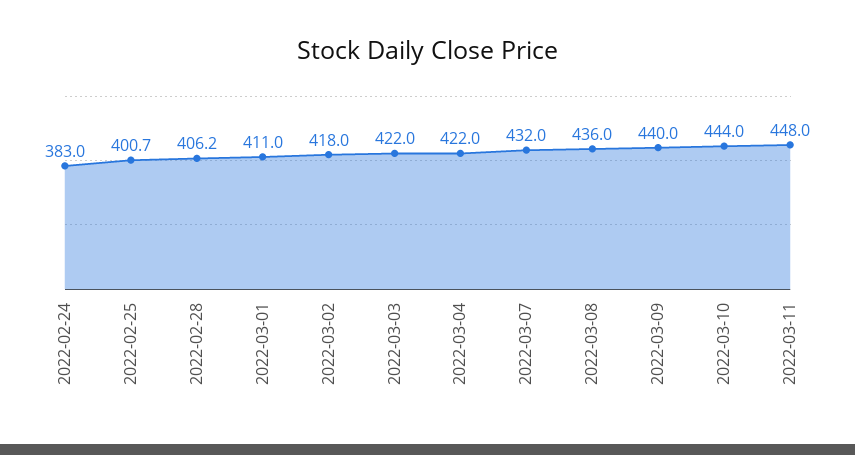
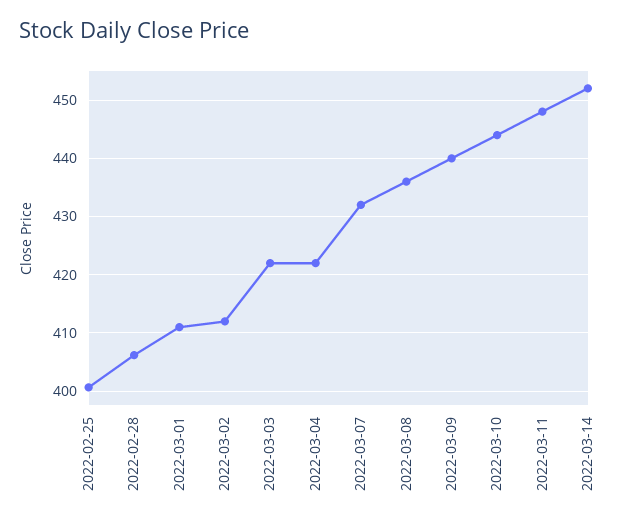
2022-02-24: 383 -> none
2022-03-02: 418 -> 412
2022-03-14: none -> 452

